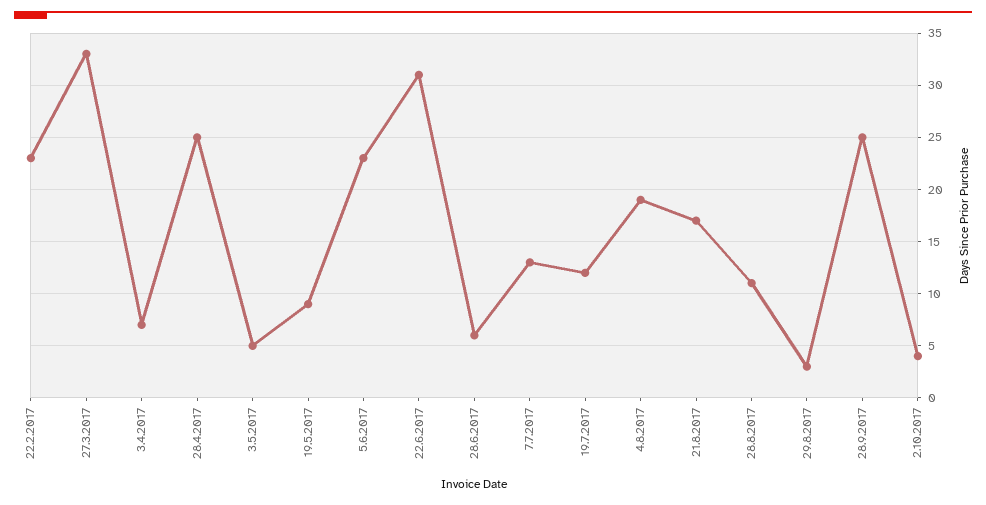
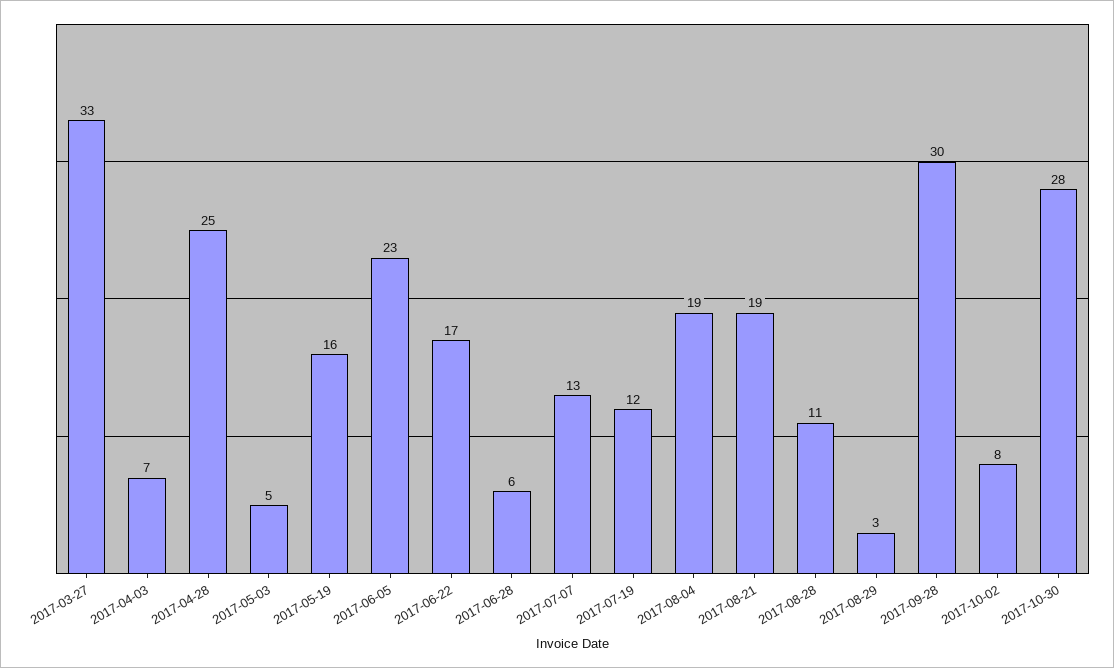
22.2.2017: 23 -> none
19.5.2017: 9 -> 16
22.6.2017: 31 -> 17
21.8.2017: 17 -> 19
28.9.2017: 25 -> 30
2.10.2017: 4 -> 8
2017-10-30: none -> 28

